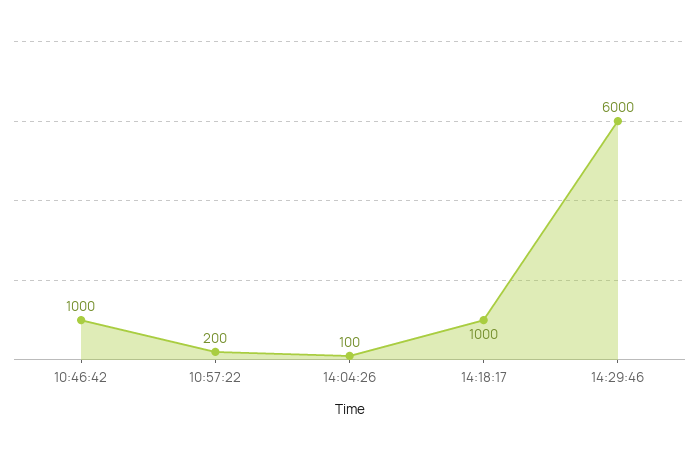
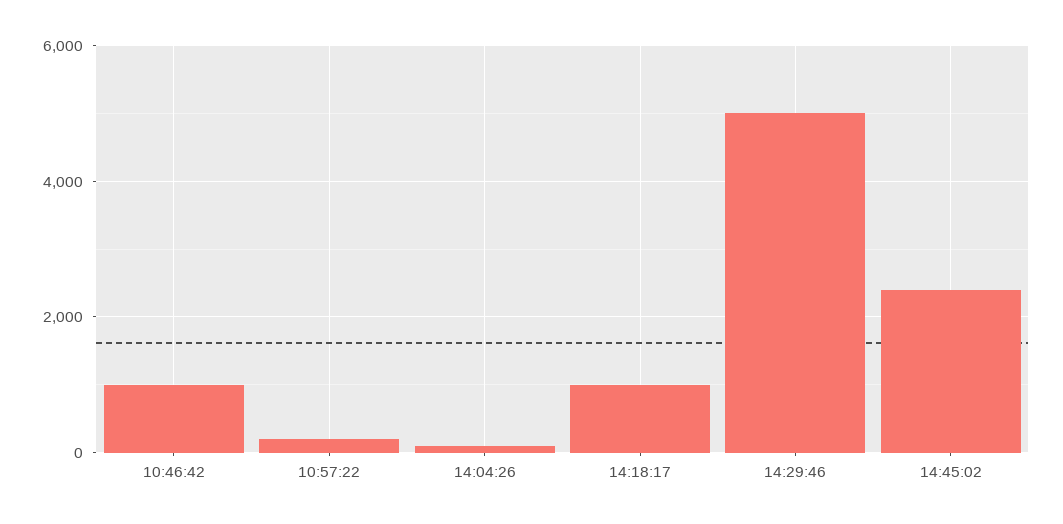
14:29:46: 6000 -> 5000
14:45:02: none -> 2400

